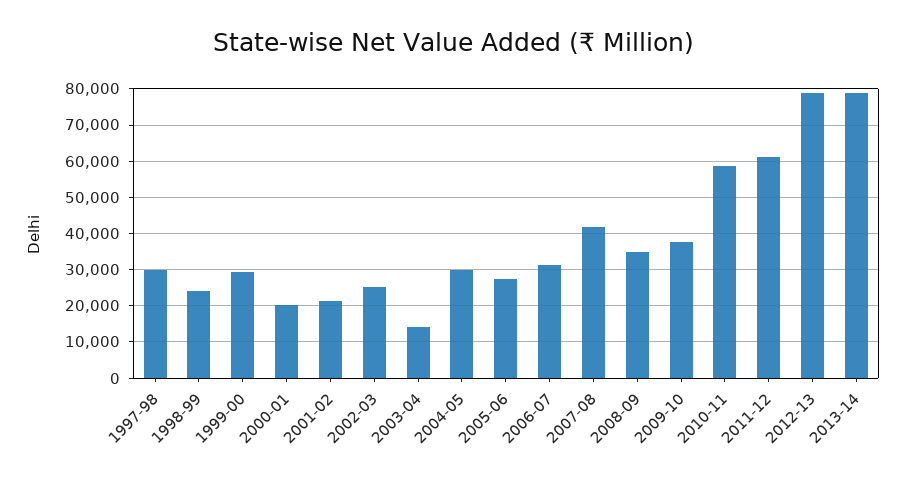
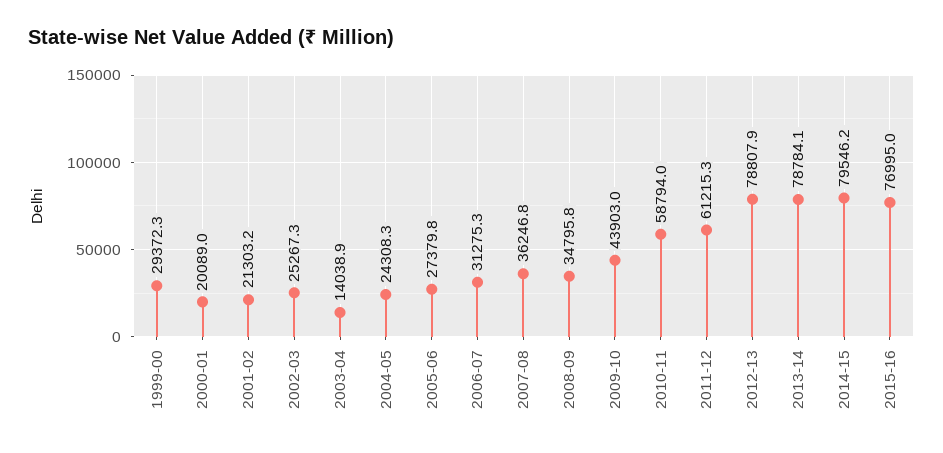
1997-98: 30000 -> none
1998-99: 24000 -> none
2004-05: 30000 -> 24308.3
2007-08: 42000 -> 36246.8
2009-10: 38000 -> 43903
2014-15: none -> 79546.2
2015-16: none -> 76995

